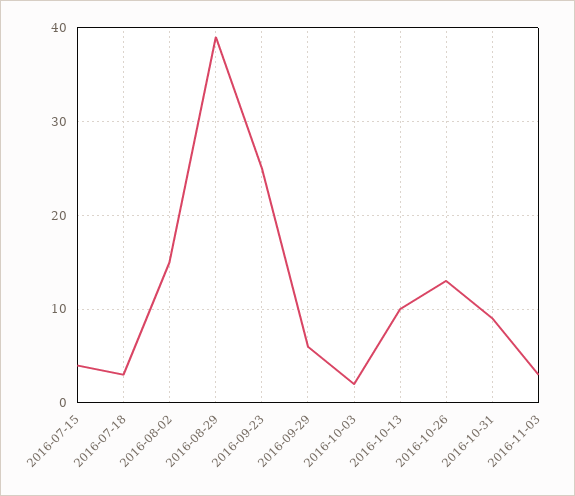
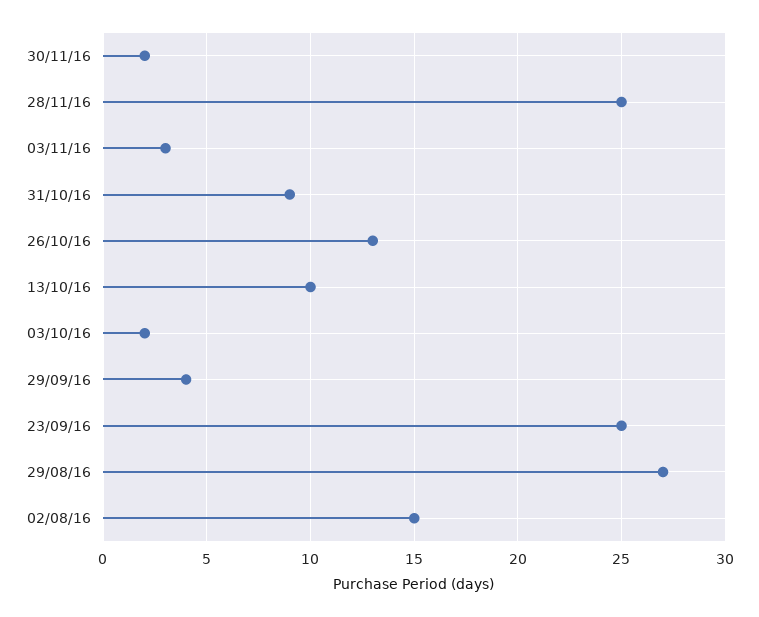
2016-07-15: 4 -> none
2016-07-18: 3 -> none
2016-08-29: 39 -> 27
2016-09-29: 6 -> 4
30/11/16: none -> 2
28/11/16: none -> 25

